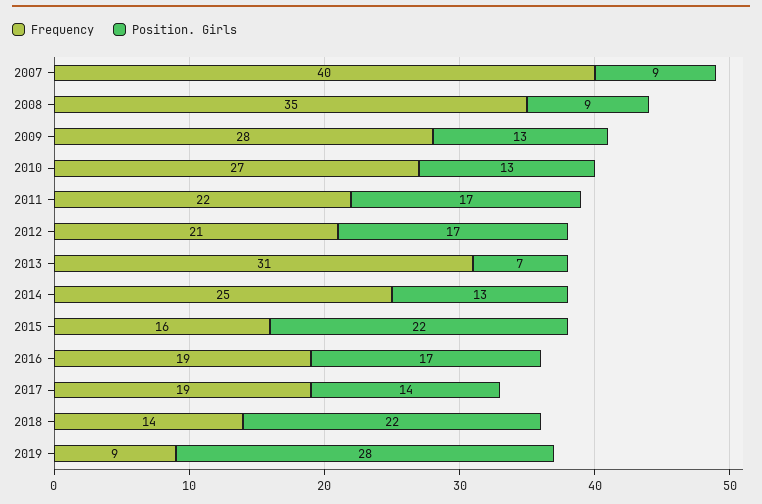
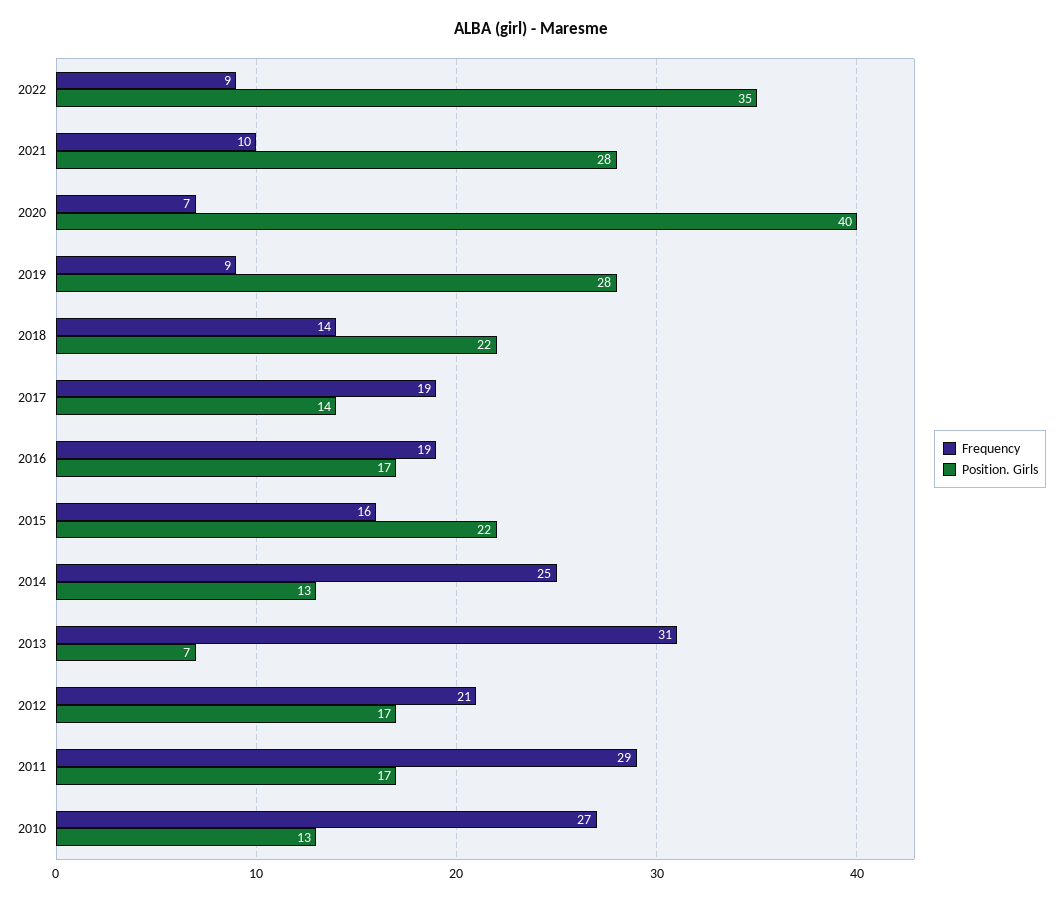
Frequency, 2007: 40 -> none
Position. Girls, 2007: 9 -> none
Frequency, 2008: 35 -> none
Position. Girls, 2008: 9 -> none
Frequency, 2009: 28 -> none
Position. Girls, 2009: 13 -> none
Frequency, 2011: 22 -> 29
Frequency, 2022: none -> 9
Position. Girls, 2022: none -> 35
Frequency, 2021: none -> 10
Position. Girls, 2021: none -> 28
Frequency, 2020: none -> 7
Position. Girls, 2020: none -> 40

